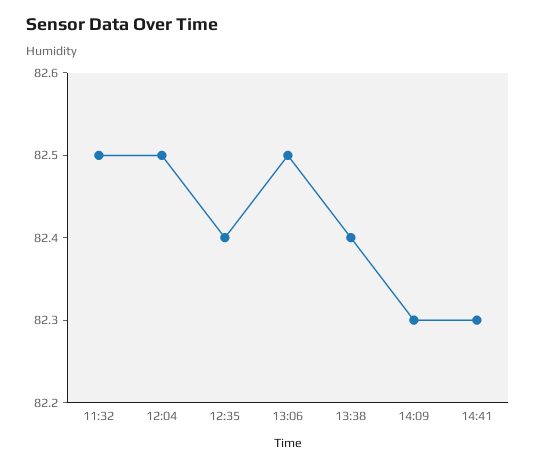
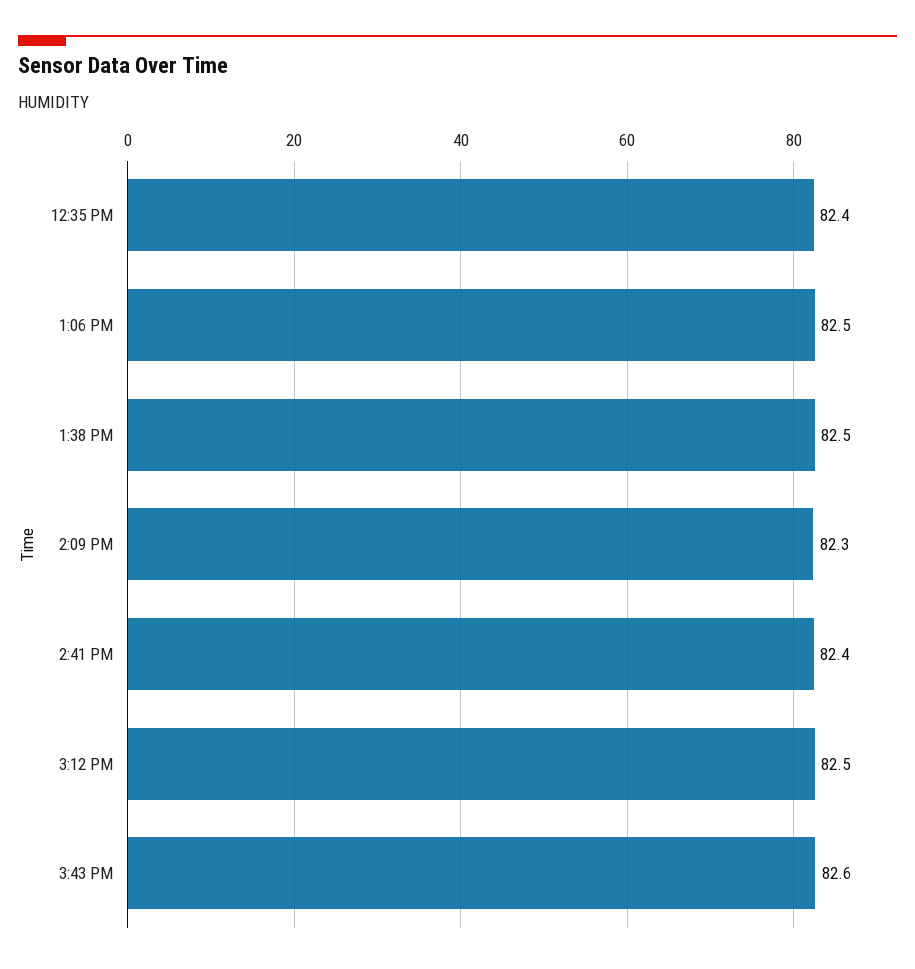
11:32: 82.5 -> none
12:04: 82.5 -> none
13:38: 82.4 -> 82.5
14:41: 82.3 -> 82.4
3:12 PM: none -> 82.5
3:43 PM: none -> 82.6

